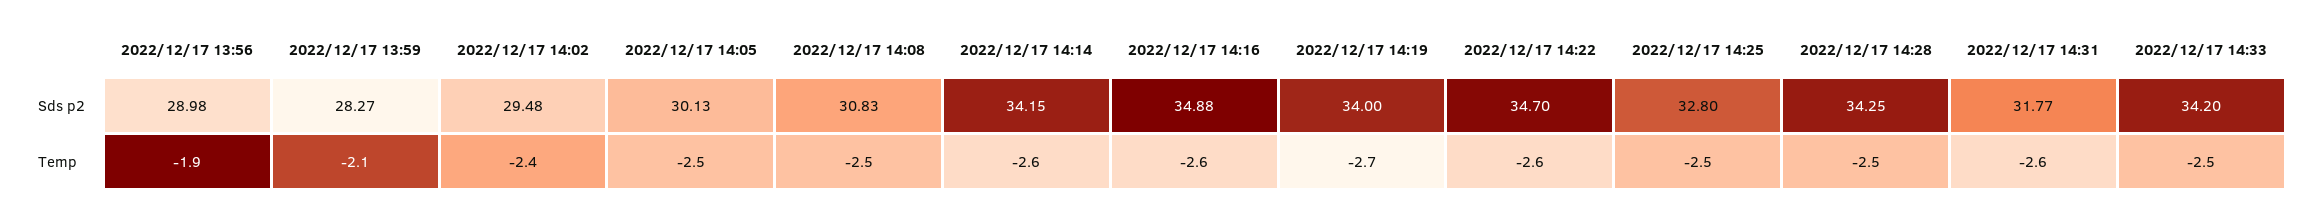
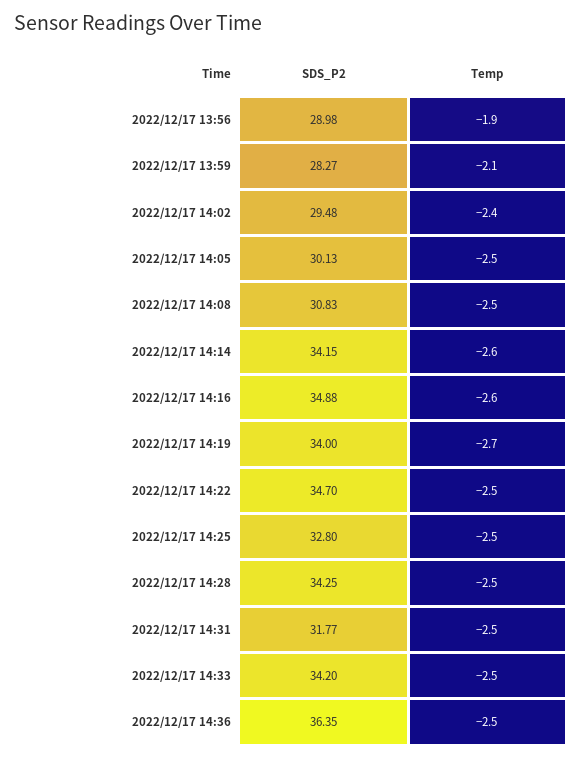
2022/12/17 14:22, Temp: -2.6 -> -2.5
2022/12/17 14:31, Temp: -2.6 -> -2.5
2022/12/17 14:36, Sds p2: none -> 36.35
2022/12/17 14:36, Temp: none -> -2.5

